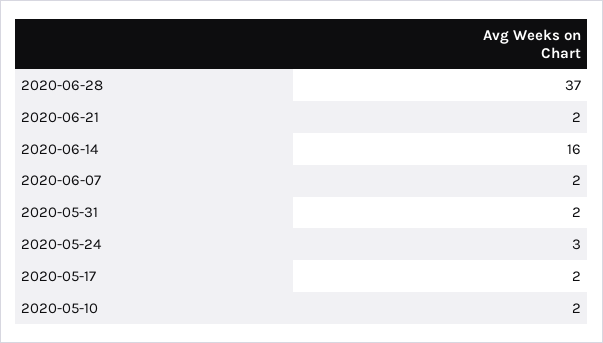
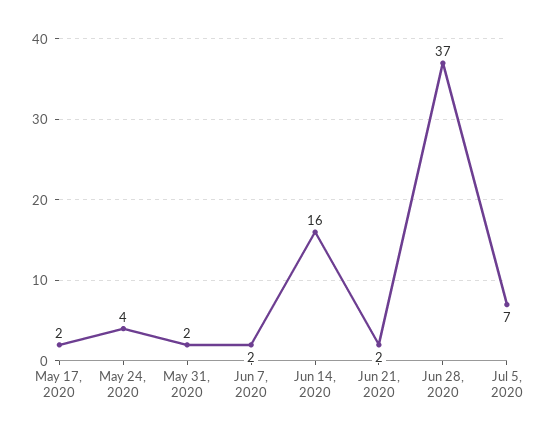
2020-05-24: 3 -> 4
2020-05-10: 2 -> none
Jul 5, 2020: none -> 7

